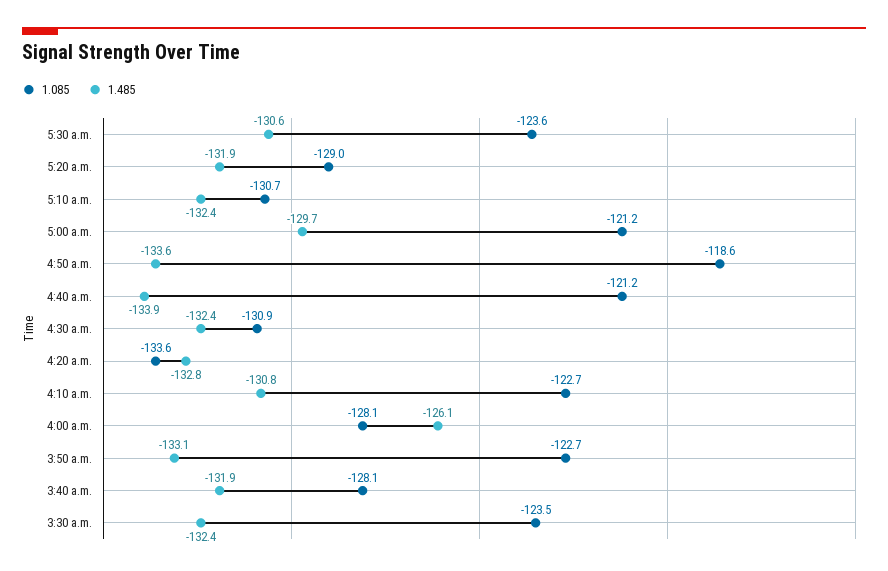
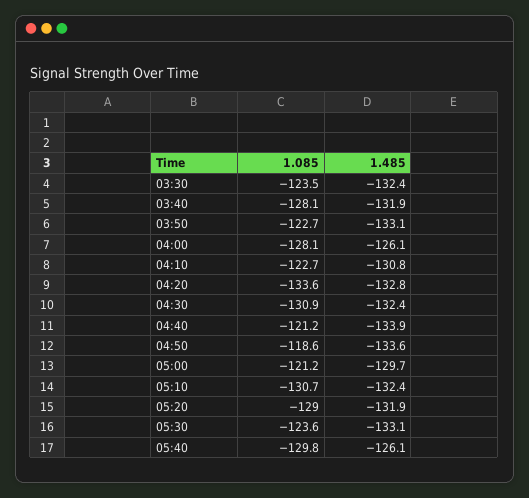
1.485, 5:30 a.m.: -130.6 -> -133.1
1.085, 05:40: none -> -129.8
1.485, 05:40: none -> -126.1

